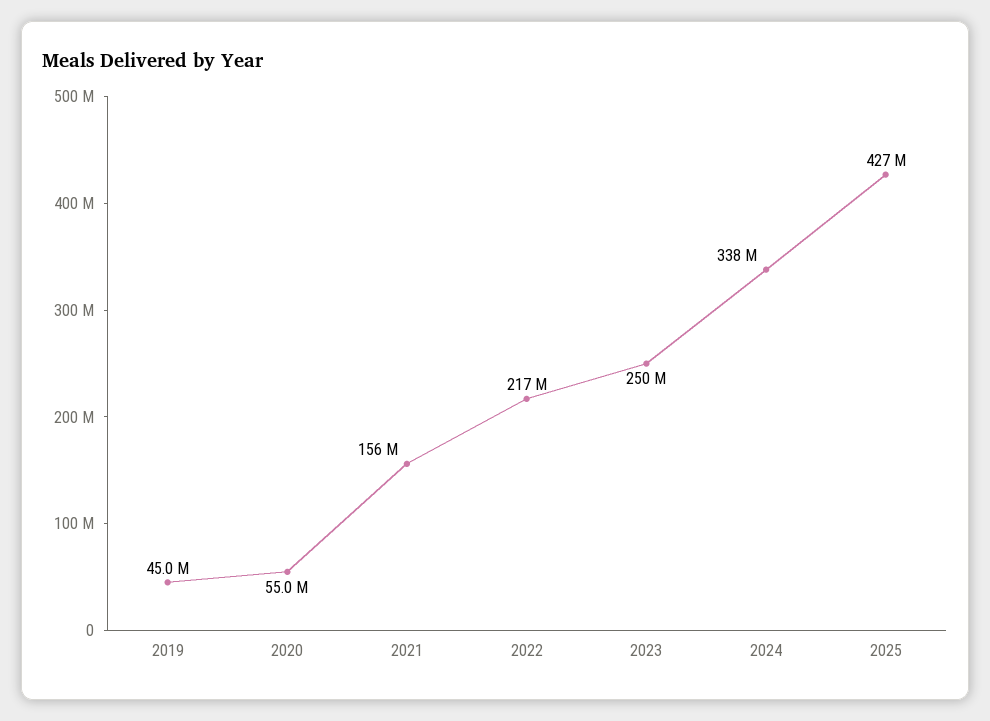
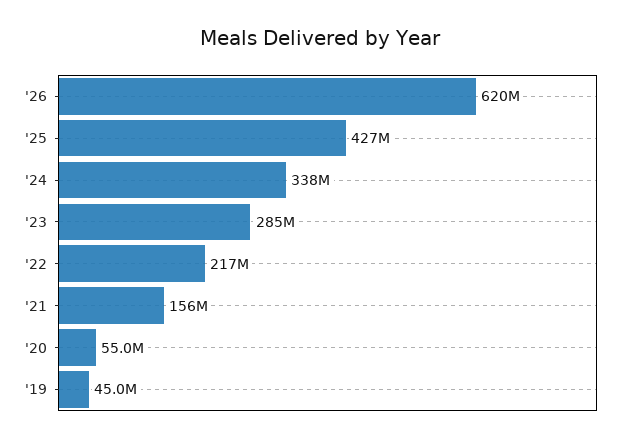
2023: 250000000 -> 285000000
'26: none -> 620000000

